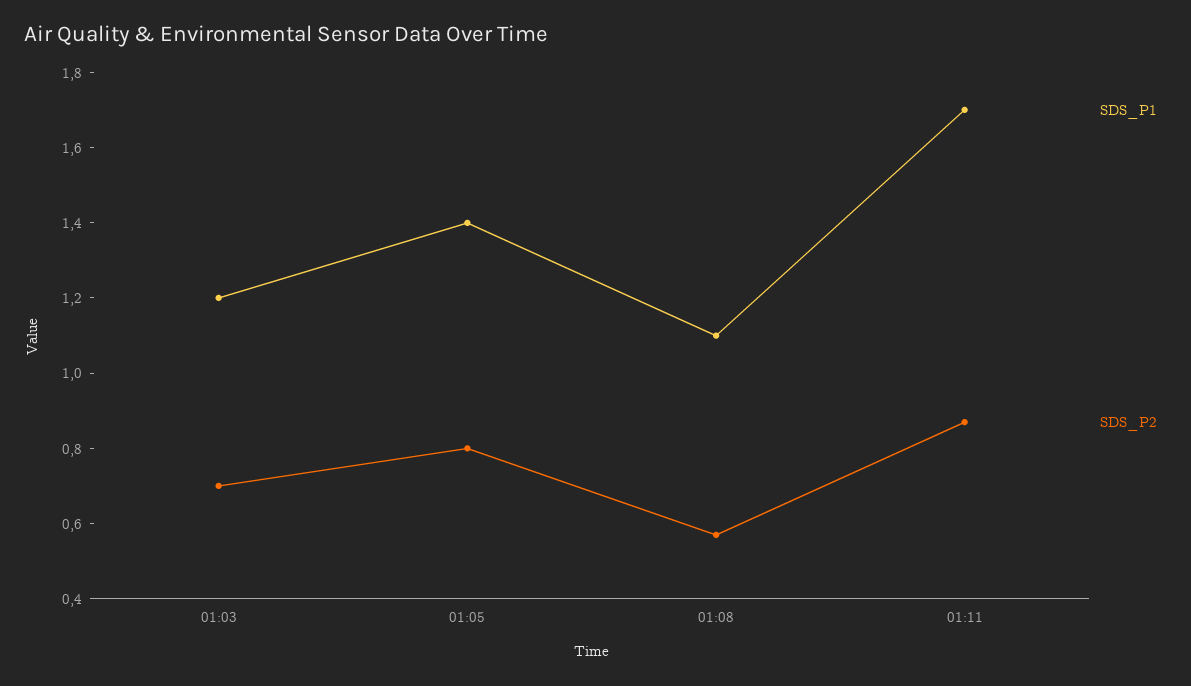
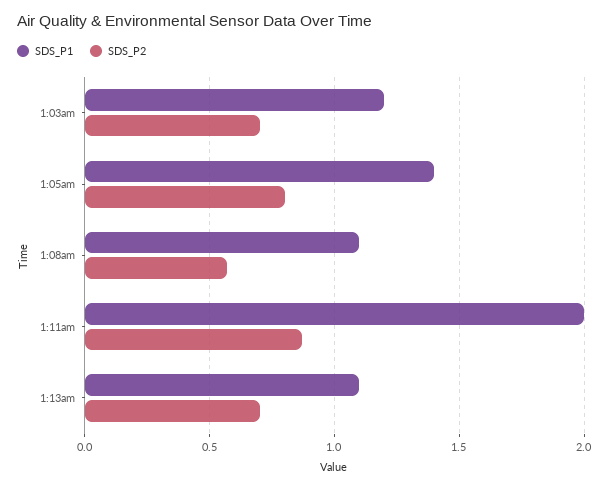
SDS_P1, 01:11: 1.7 -> 2
SDS_P1, 1:13am: none -> 1.1
SDS_P2, 1:13am: none -> 0.7

